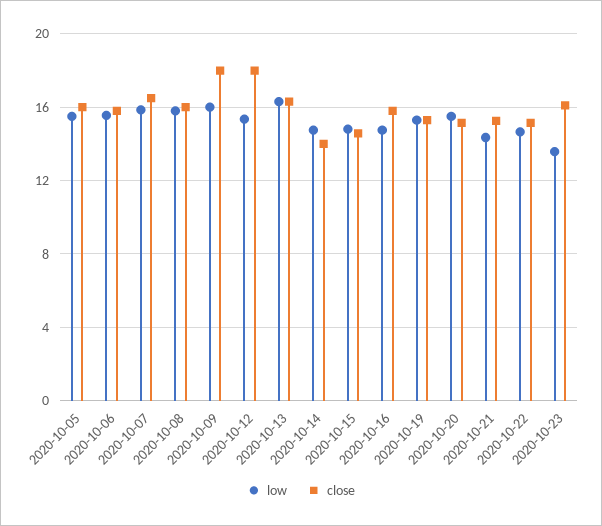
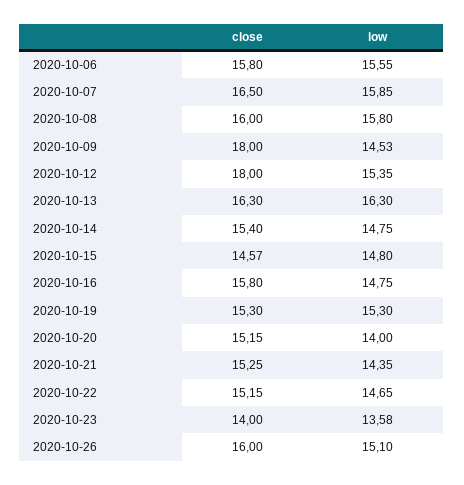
low, 2020-10-05: 15.5 -> none
close, 2020-10-05: 16 -> none
low, 2020-10-09: 16 -> 14.53
close, 2020-10-14: 14 -> 15.4
low, 2020-10-20: 15.5 -> 14
close, 2020-10-23: 16 -> 14
close, 2020-10-26: none -> 16
low, 2020-10-26: none -> 15.1

